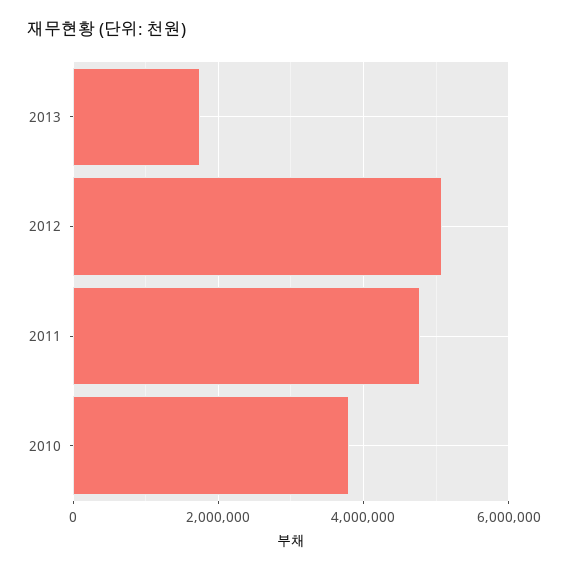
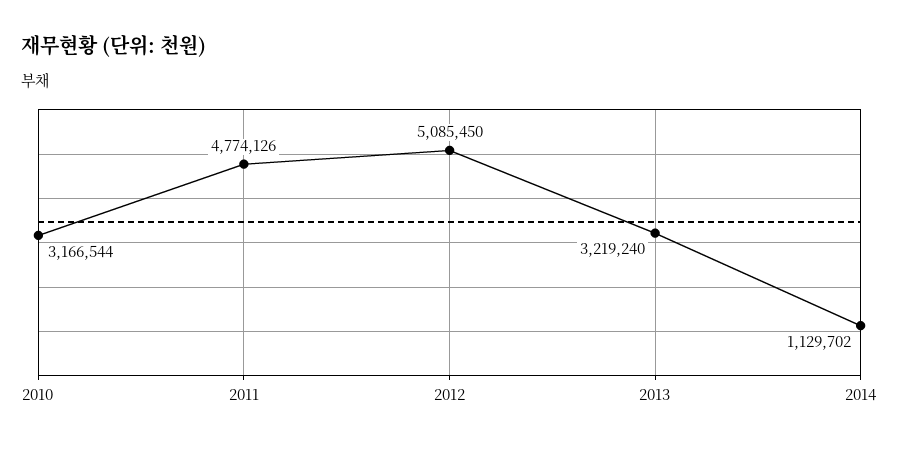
2013: 1800000 -> 3219240
2010: 3800000 -> 3166544
2014: none -> 1129702

